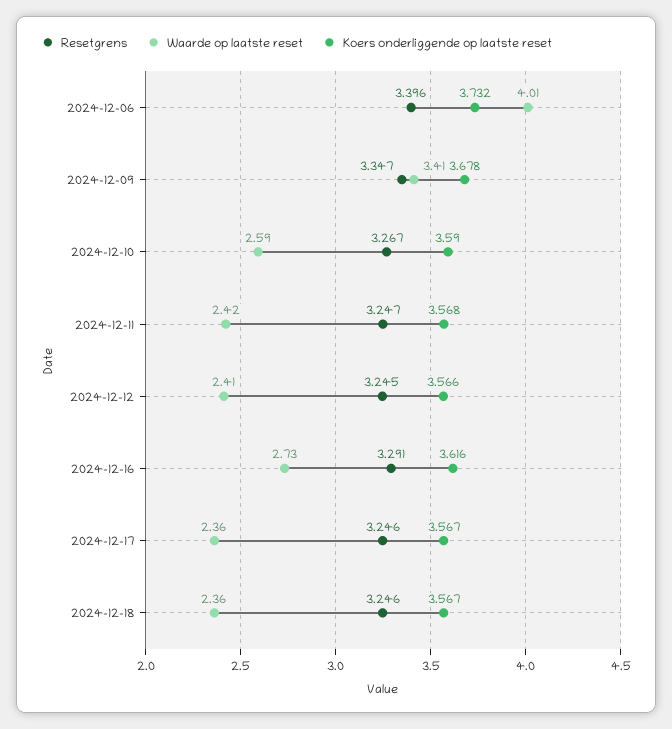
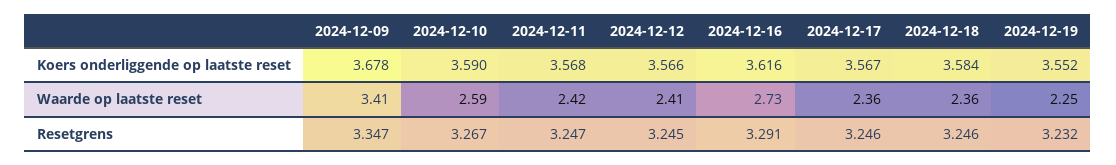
Resetgrens, 2024-12-06: 3.396 -> none
Waarde op laatste reset, 2024-12-06: 4.01 -> none
Koers onderliggende op laatste reset, 2024-12-06: 3.732 -> none
Koers onderliggende op laatste reset, 2024-12-18: 3.567 -> 3.584
Koers onderliggende op laatste reset, 2024-12-19: none -> 3.552
Waarde op laatste reset, 2024-12-19: none -> 2.25
Resetgrens, 2024-12-19: none -> 3.232

